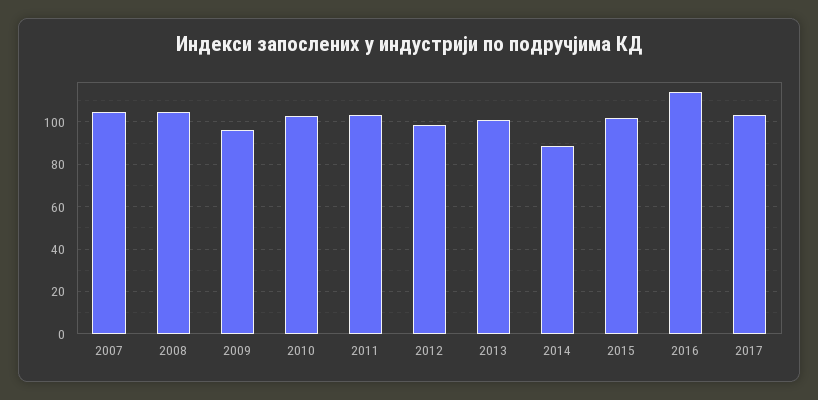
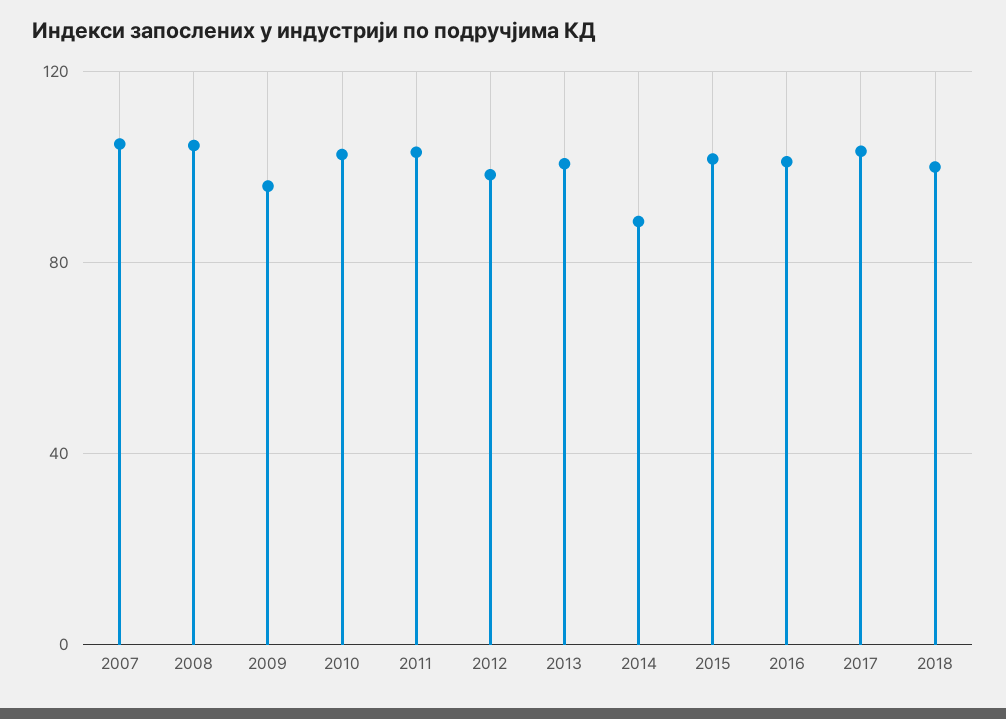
2016: 115 -> 100
2018: none -> 100

